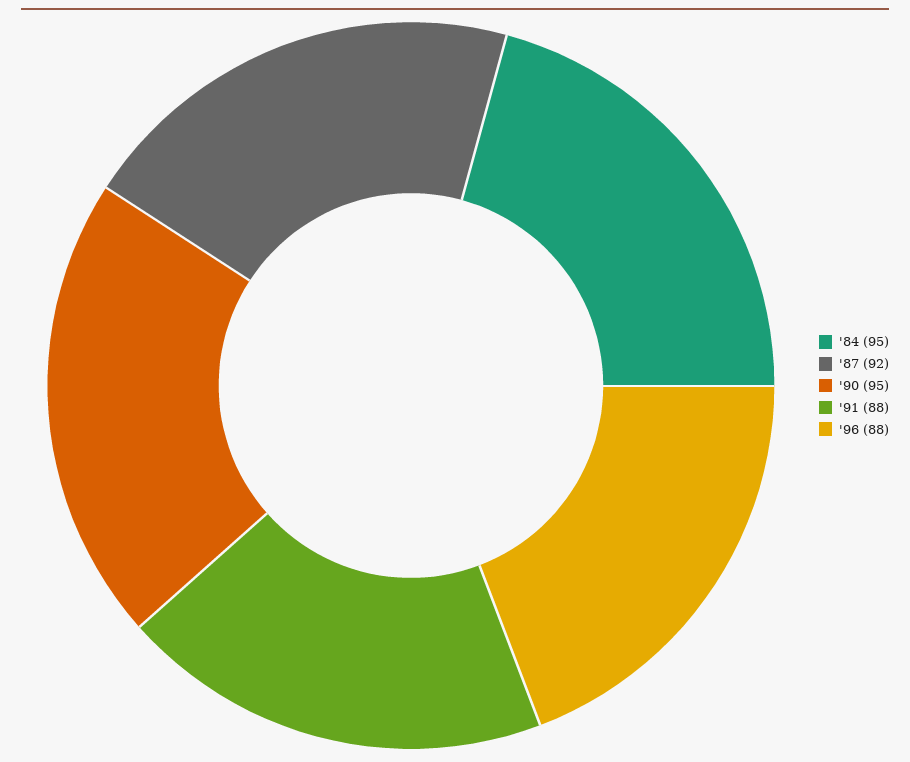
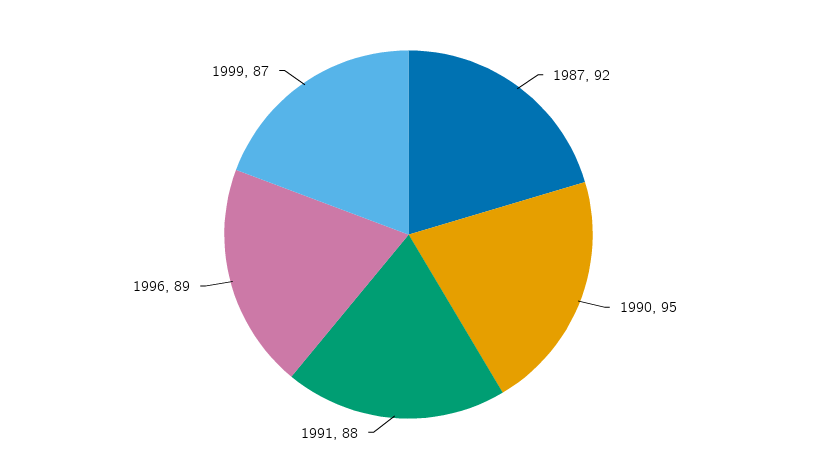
'84: 95 -> none
'96: 88 -> 89
1999: none -> 87

